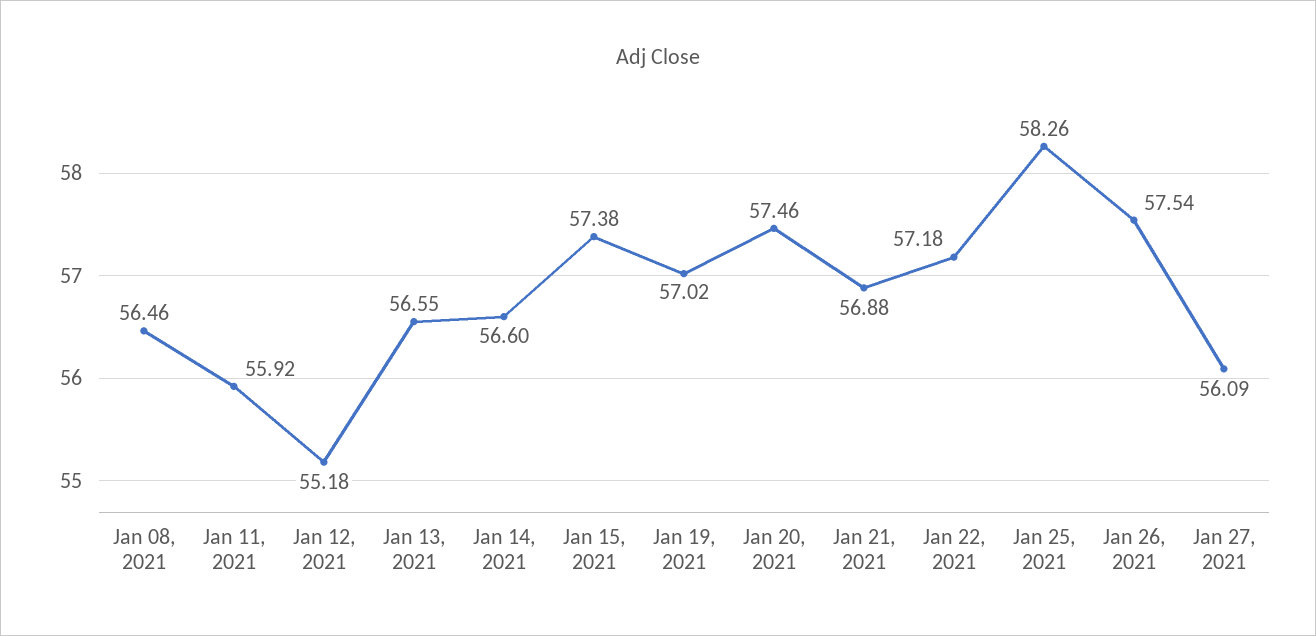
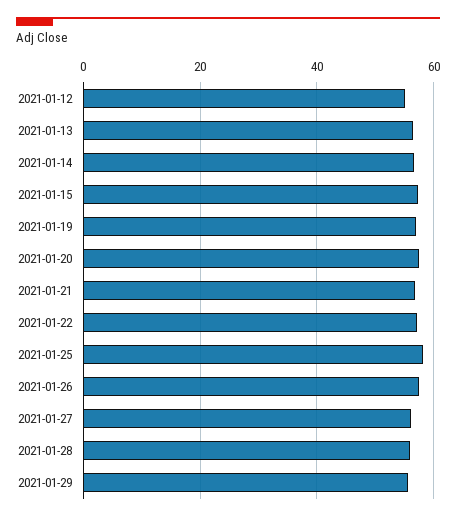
Jan 08, 2021: 56.46 -> none
Jan 11, 2021: 55.92 -> none
2021-01-28: none -> 56
2021-01-29: none -> 56

